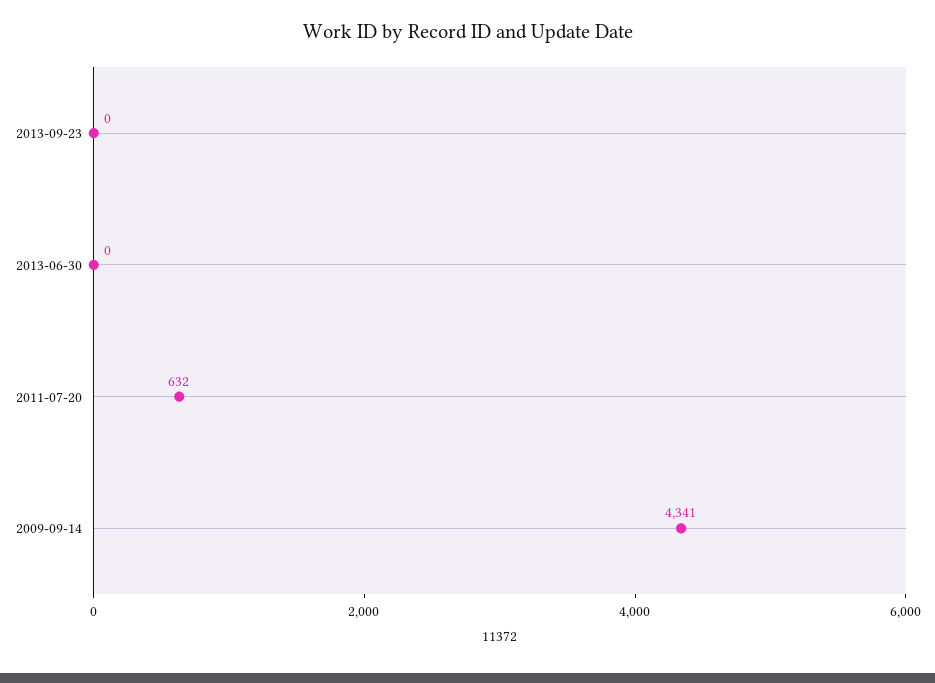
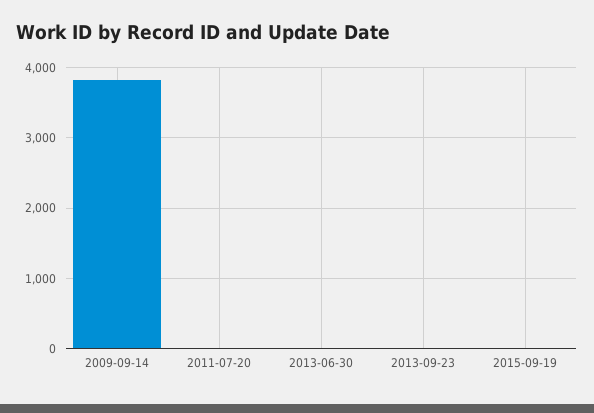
2011-07-20: 632 -> 0
2009-09-14: 4341 -> 3800
2015-09-19: none -> 0

